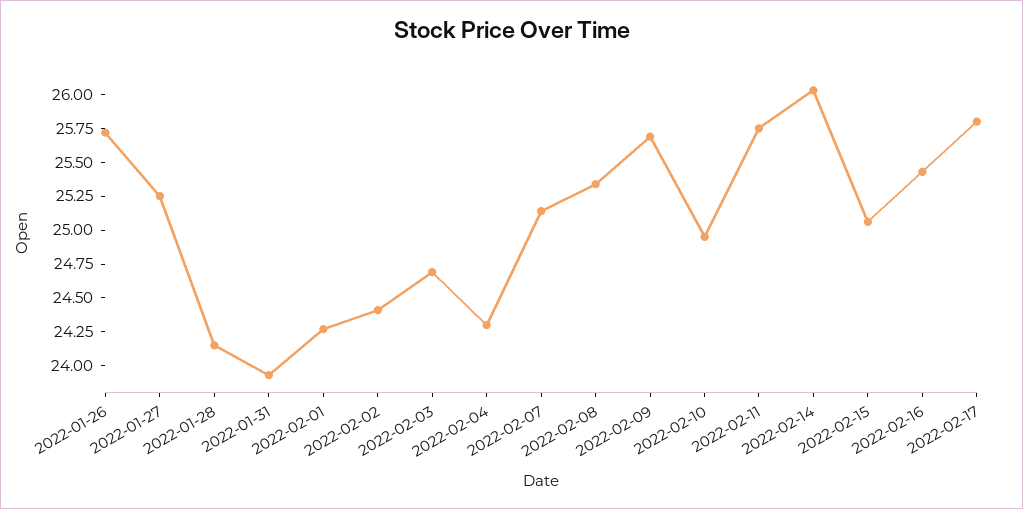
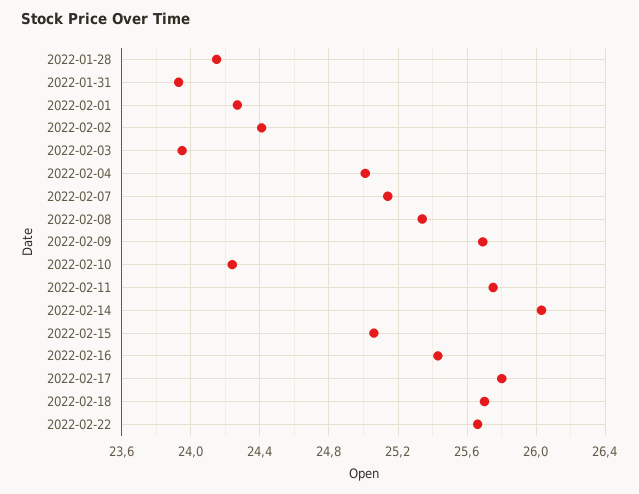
2022-01-26: 25.75 -> none
2022-01-27: 25.25 -> none
2022-02-03: 24.75 -> 23.95
2022-02-04: 24.25 -> 25
2022-02-10: 25 -> 24.25
2022-02-18: none -> 25.7
2022-02-22: none -> 25.65

